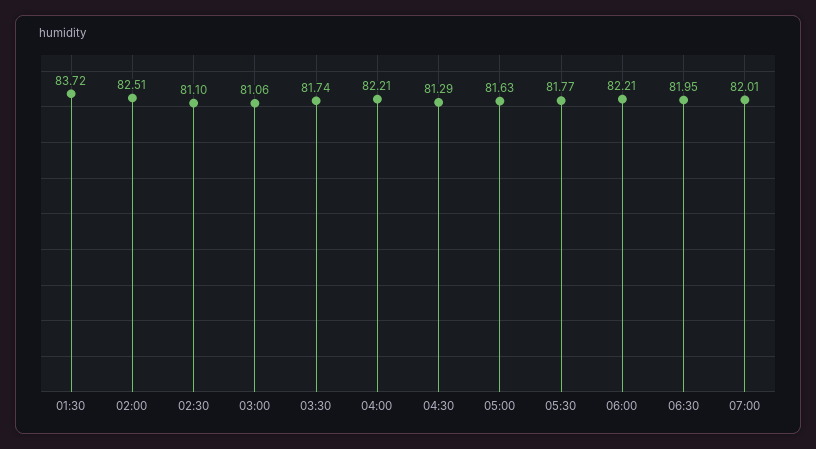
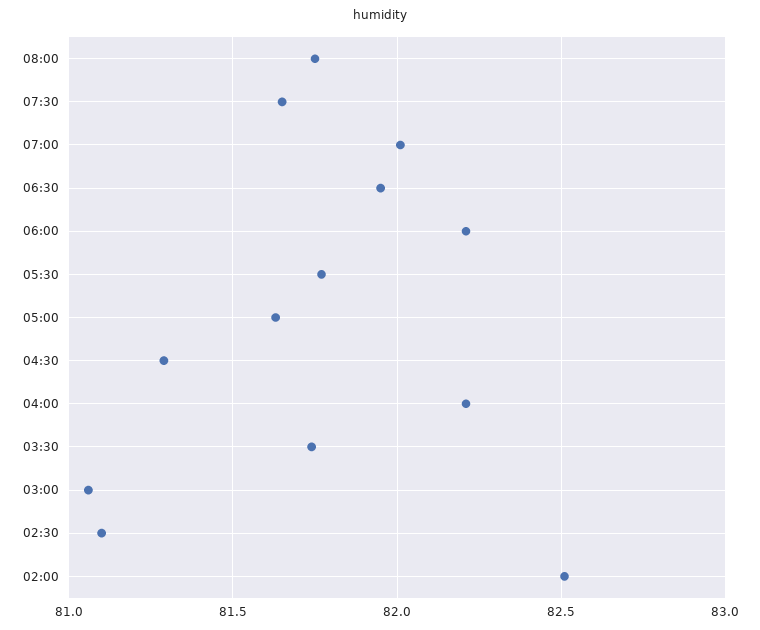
01:30: 83.72 -> none
08:00: none -> 81.75
07:30: none -> 81.65

